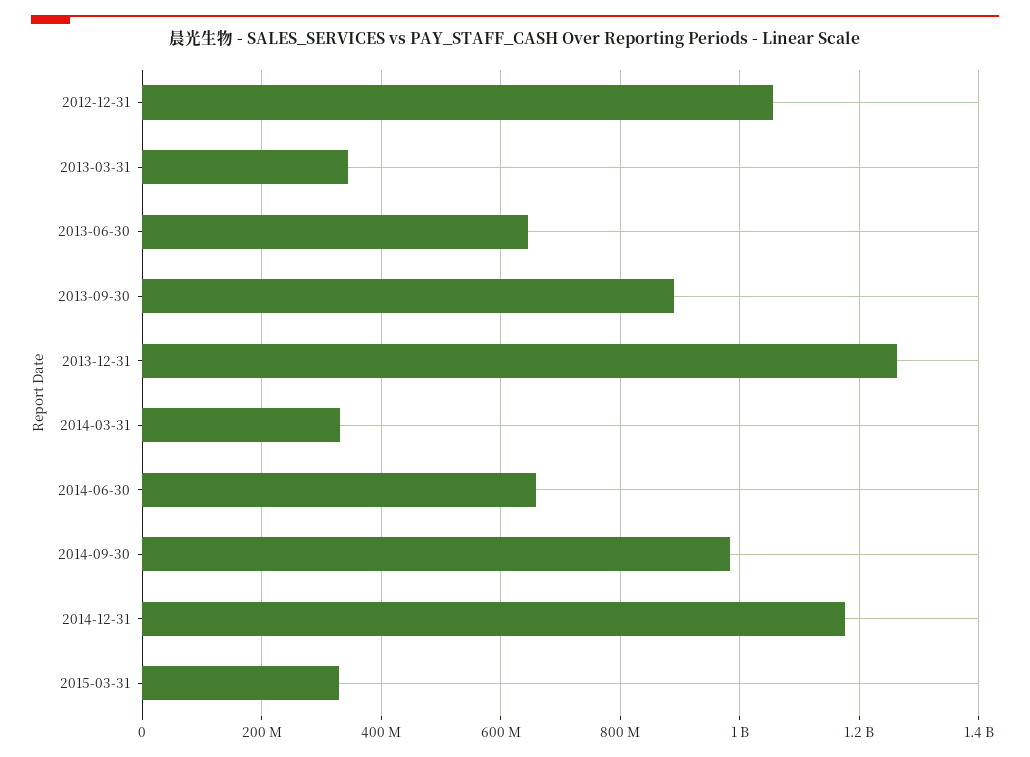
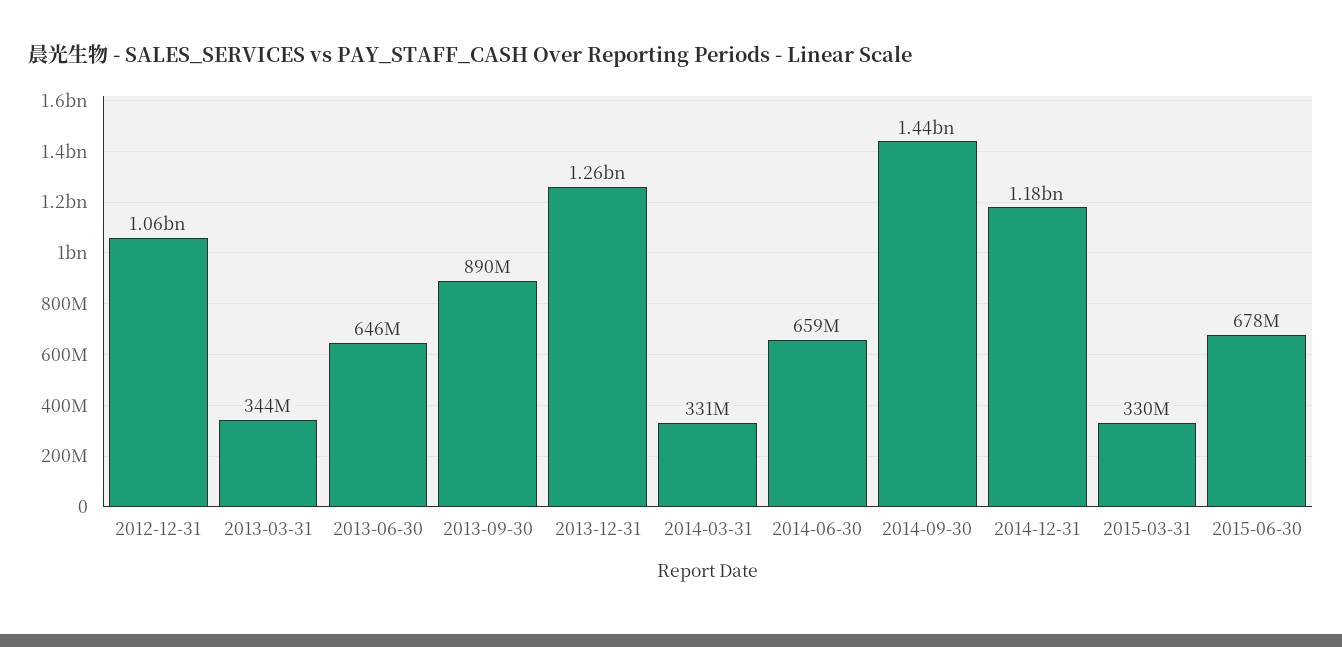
2014-09-30: 980000000 -> 1440000000
2015-06-30: none -> 678000000

